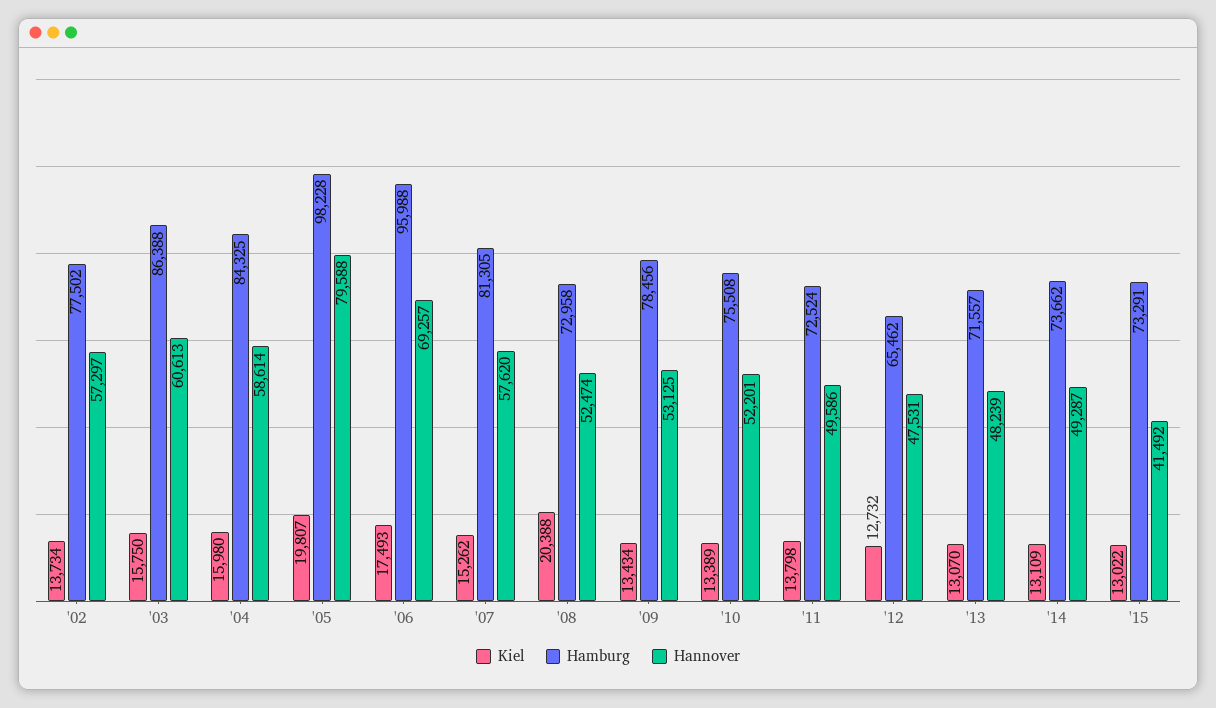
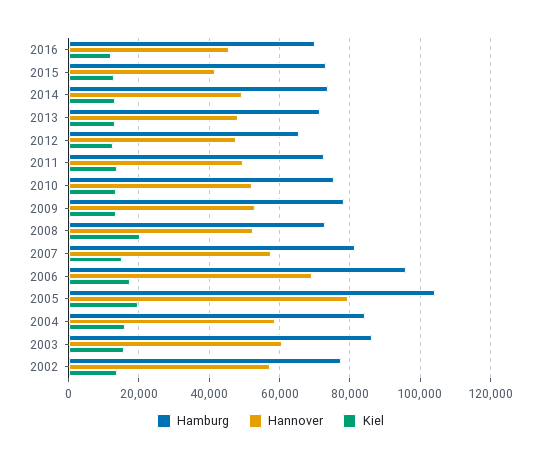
Hamburg, '05: 98228 -> 104000
Hamburg, 2016: none -> 70000
Hannover, 2016: none -> 46000
Kiel, 2016: none -> 12000

